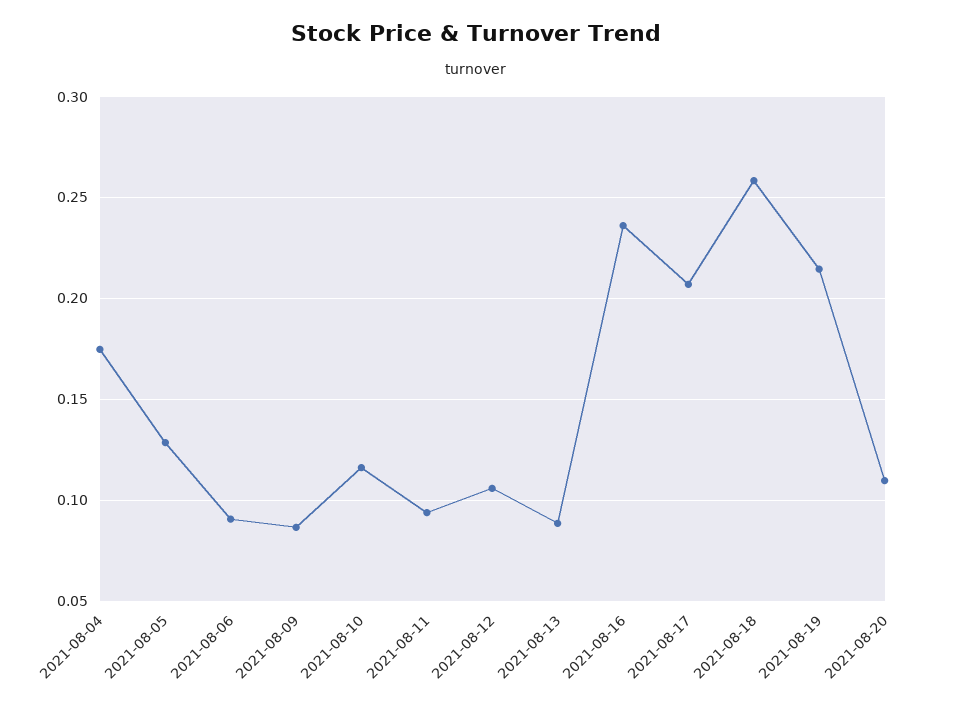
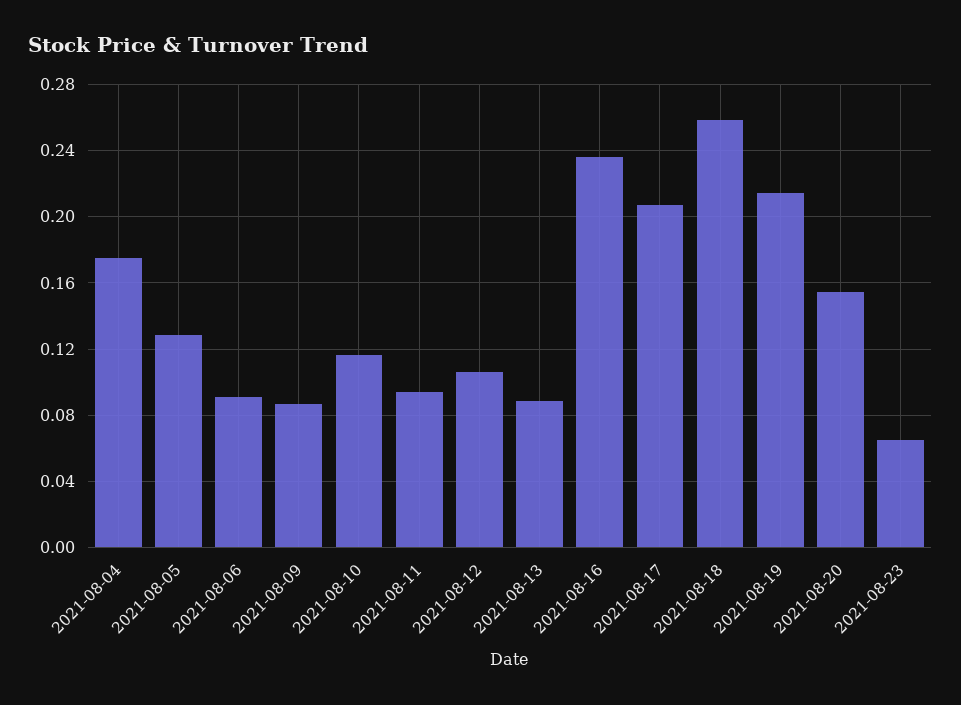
2021-08-20: 0.11 -> 0.155
2021-08-23: none -> 0.065

